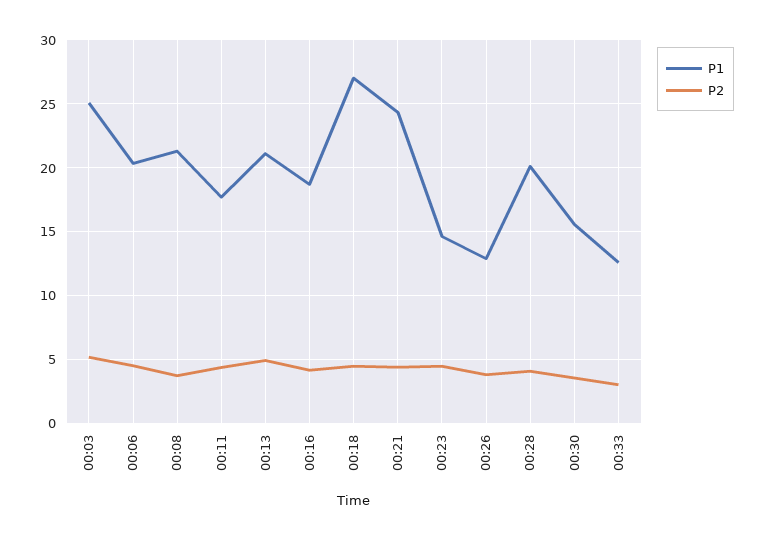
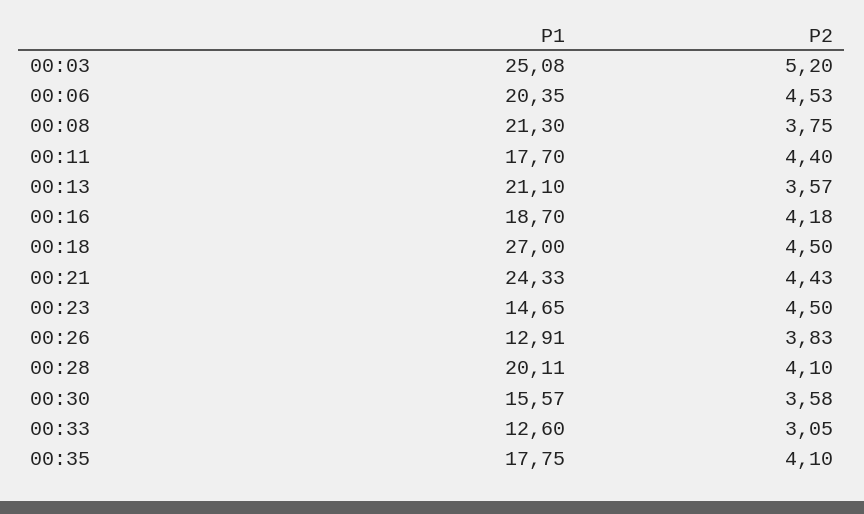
P2, 00:13: 5 -> 3.57
P1, 00:35: none -> 17.75
P2, 00:35: none -> 4.1

